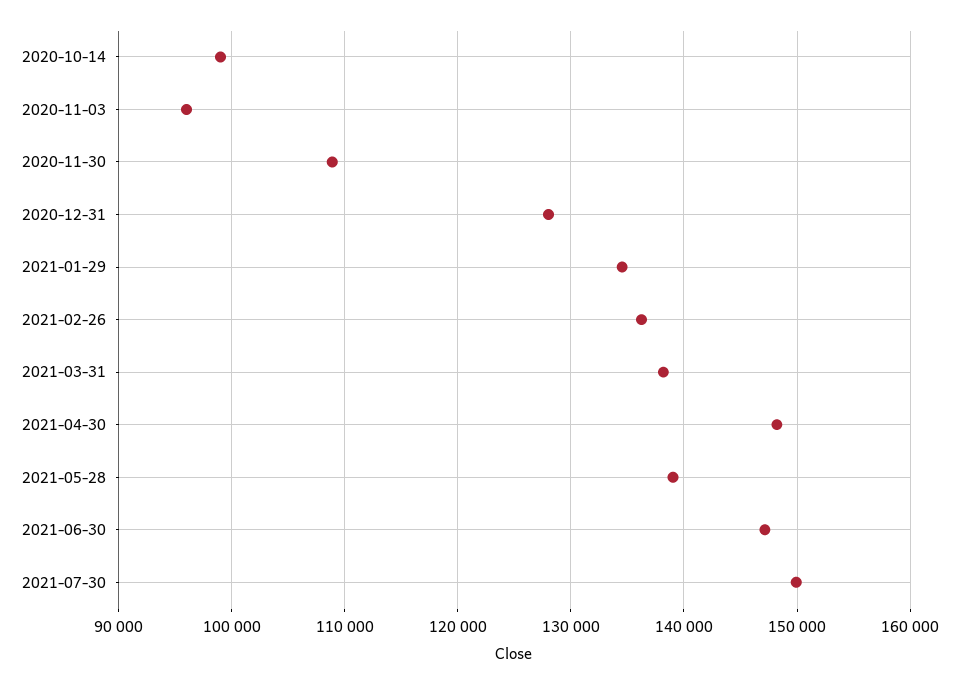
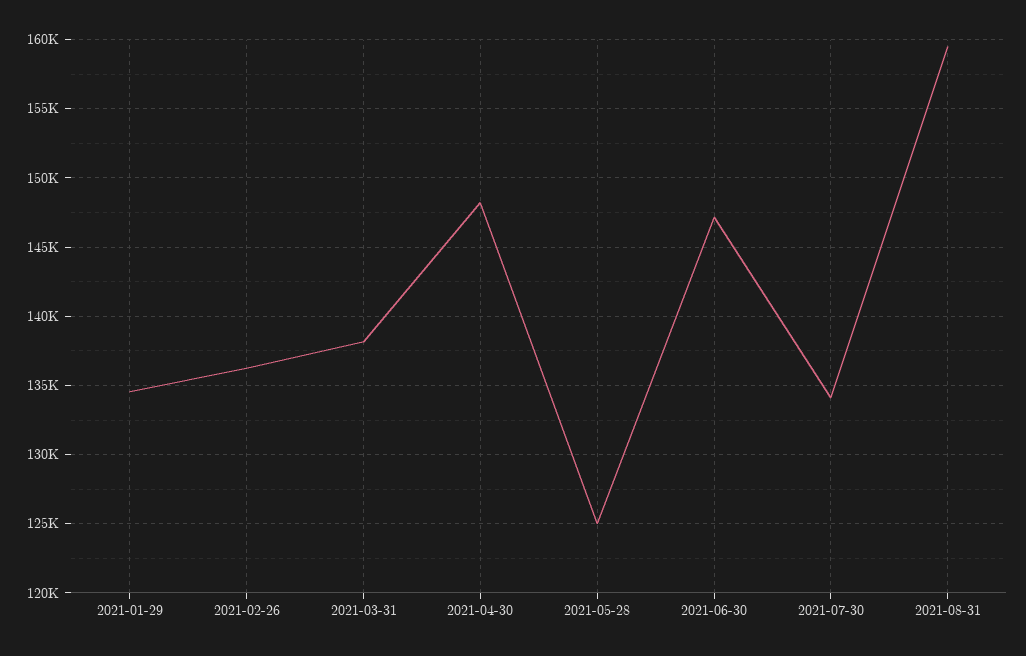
2020-10-14: 99000 -> none
2020-11-03: 96000 -> none
2020-11-30: 109000 -> none
2020-12-31: 128000 -> none
2021-05-28: 139000 -> 125000
2021-07-30: 150000 -> 134000
2021-08-31: none -> 159500

